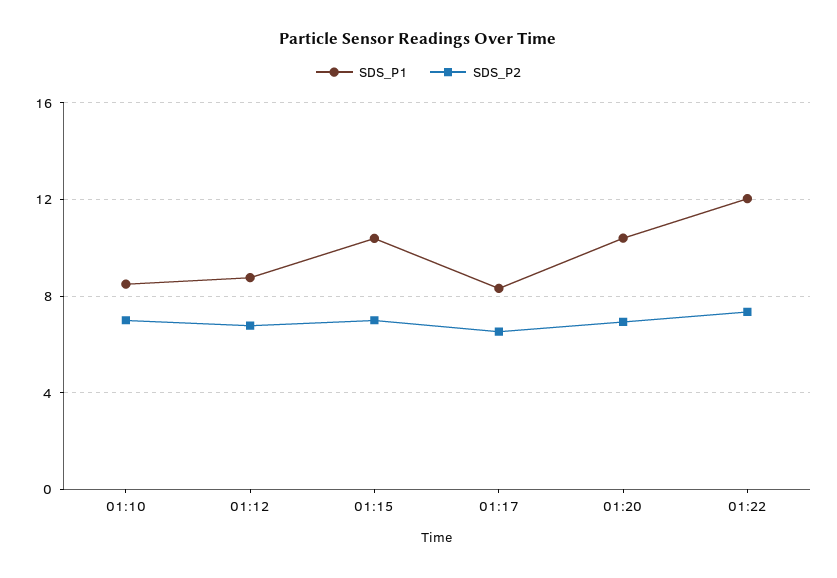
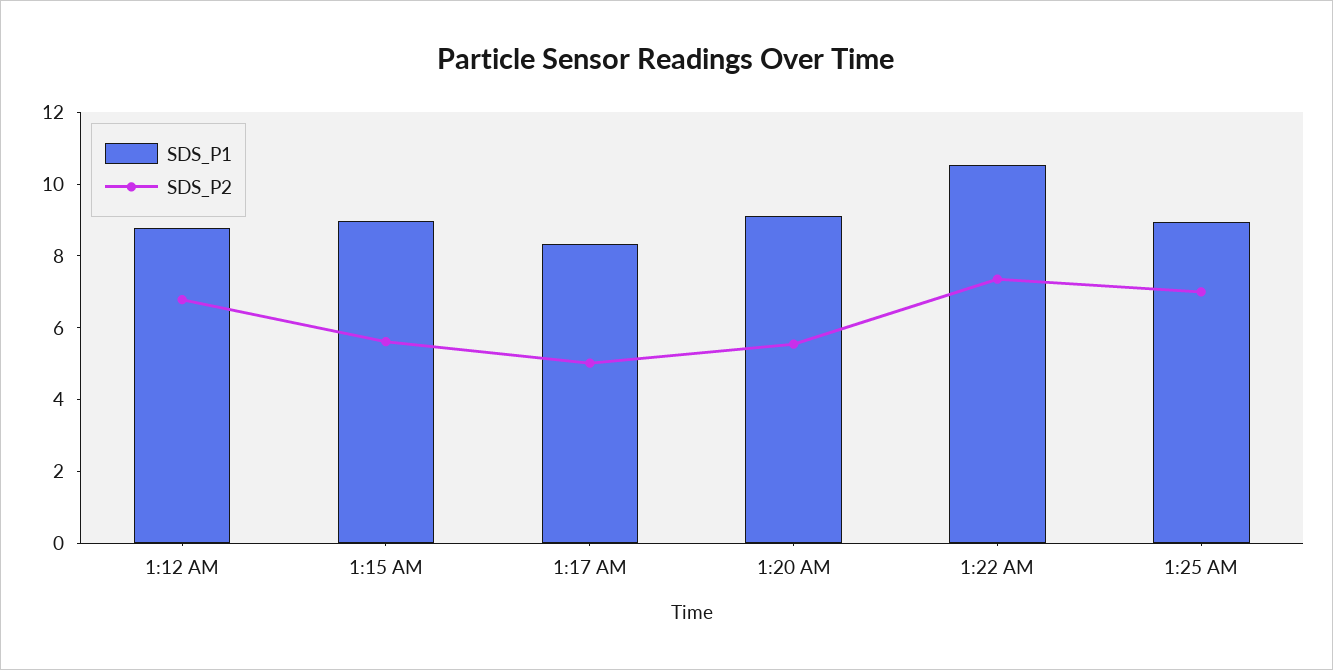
SDS_P1, 01:10: 8.5 -> none
SDS_P2, 01:10: 7 -> none
SDS_P1, 01:15: 10.5 -> 9
SDS_P2, 01:15: 7 -> 5.5
SDS_P2, 01:17: 6.5 -> 5
SDS_P1, 01:20: 10.5 -> 9
SDS_P2, 01:20: 7 -> 5.5
SDS_P1, 01:22: 12 -> 10.5
SDS_P1, 1:25 AM: none -> 9
SDS_P2, 1:25 AM: none -> 7

